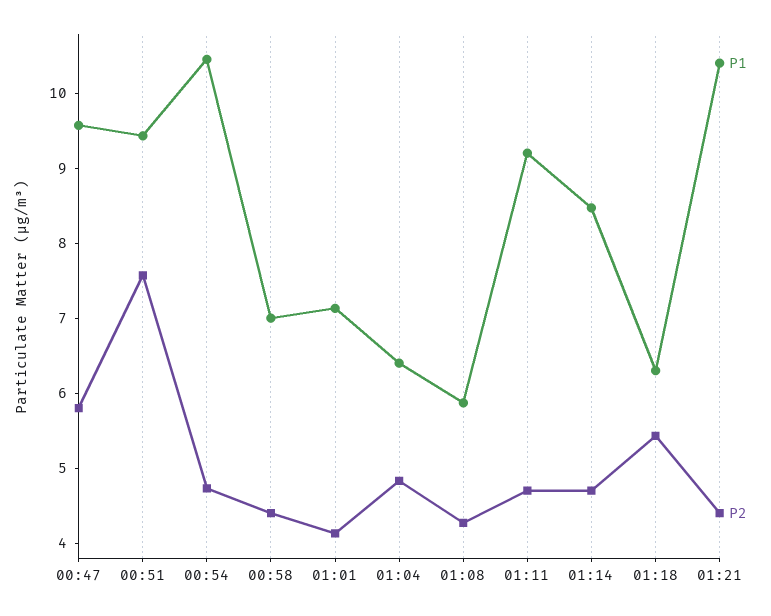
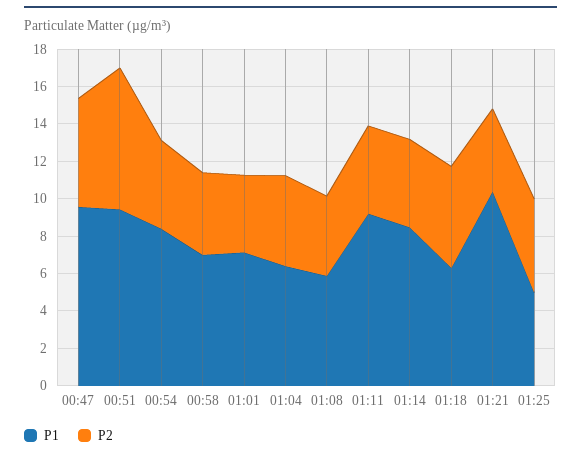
P1, 00:54: 10.4 -> 8.5
P1, 01:25: none -> 5
P2, 01:25: none -> 5

